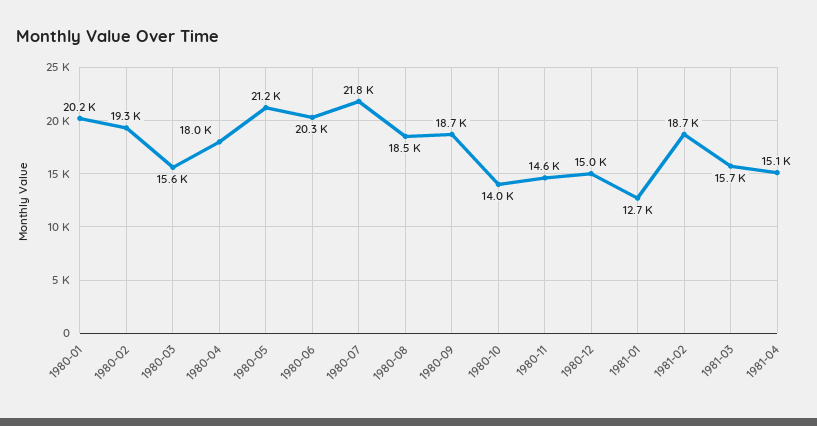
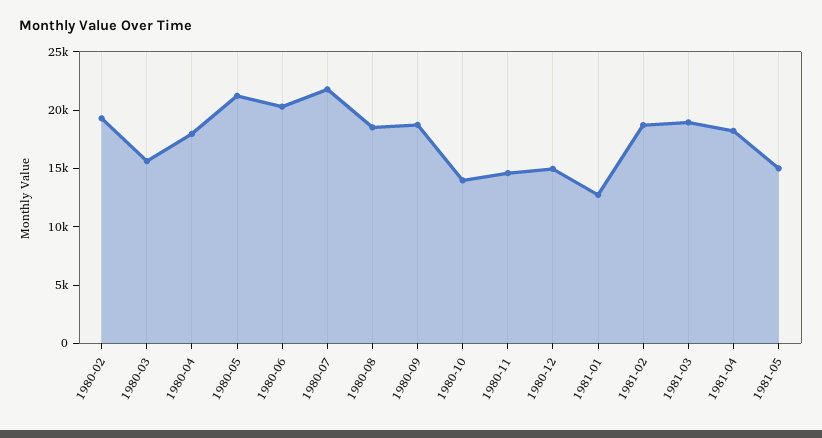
1980-01: 20200 -> none
1981-03: 15700 -> 19000
1981-04: 15100 -> 18000
1981-05: none -> 15000

